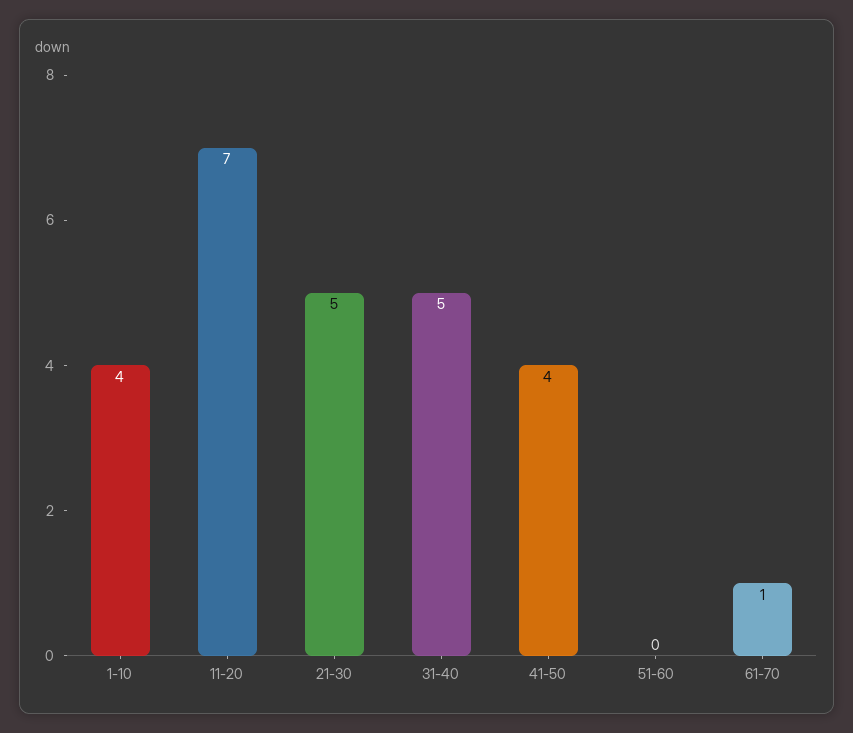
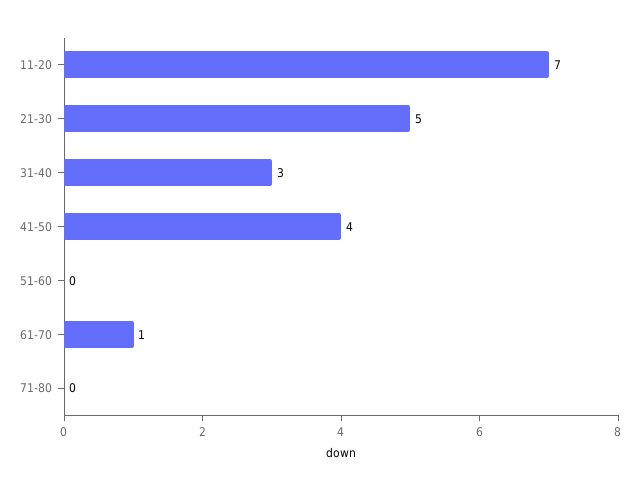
1-10: 4 -> none
31-40: 5 -> 3
71-80: none -> 0

